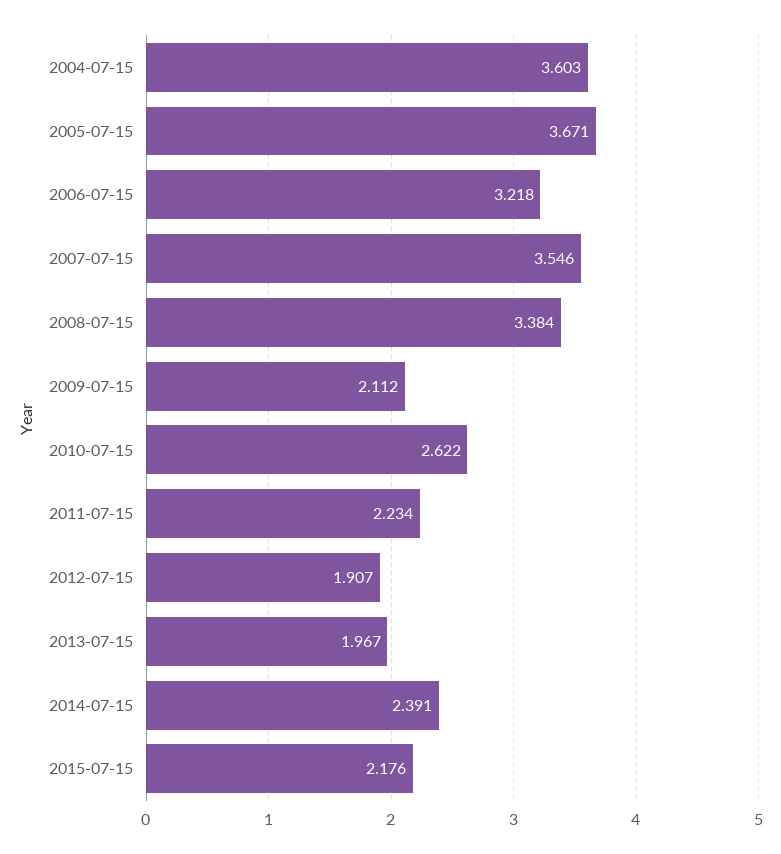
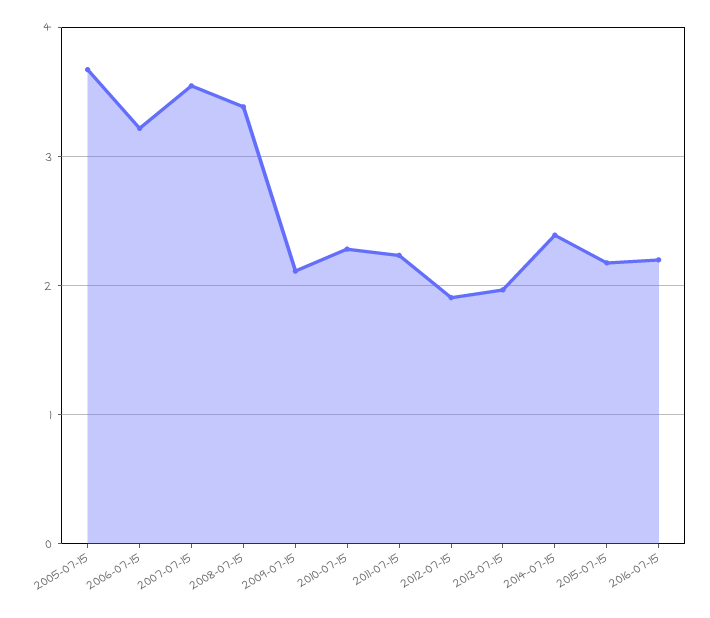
2004-07-15: 3.603 -> none
2010-07-15: 2.622 -> 2.3
2016-07-15: none -> 2.2

